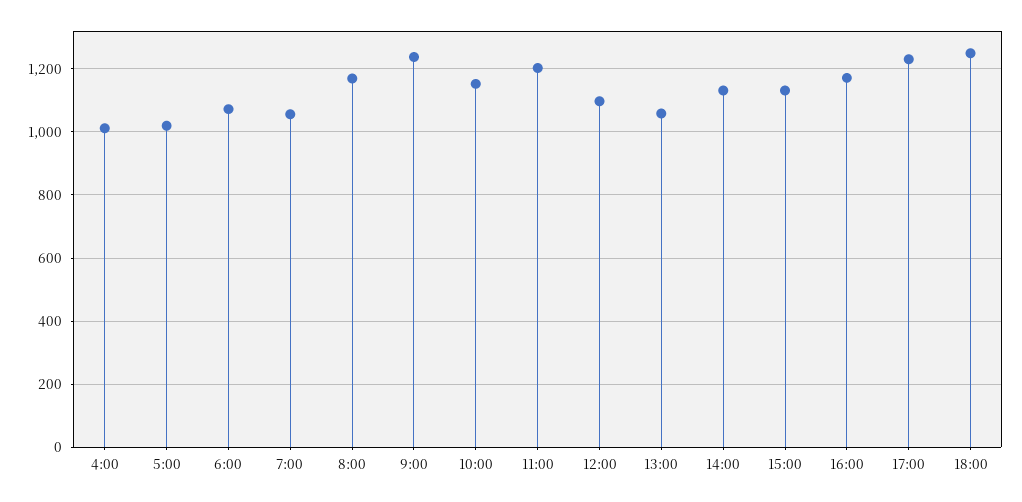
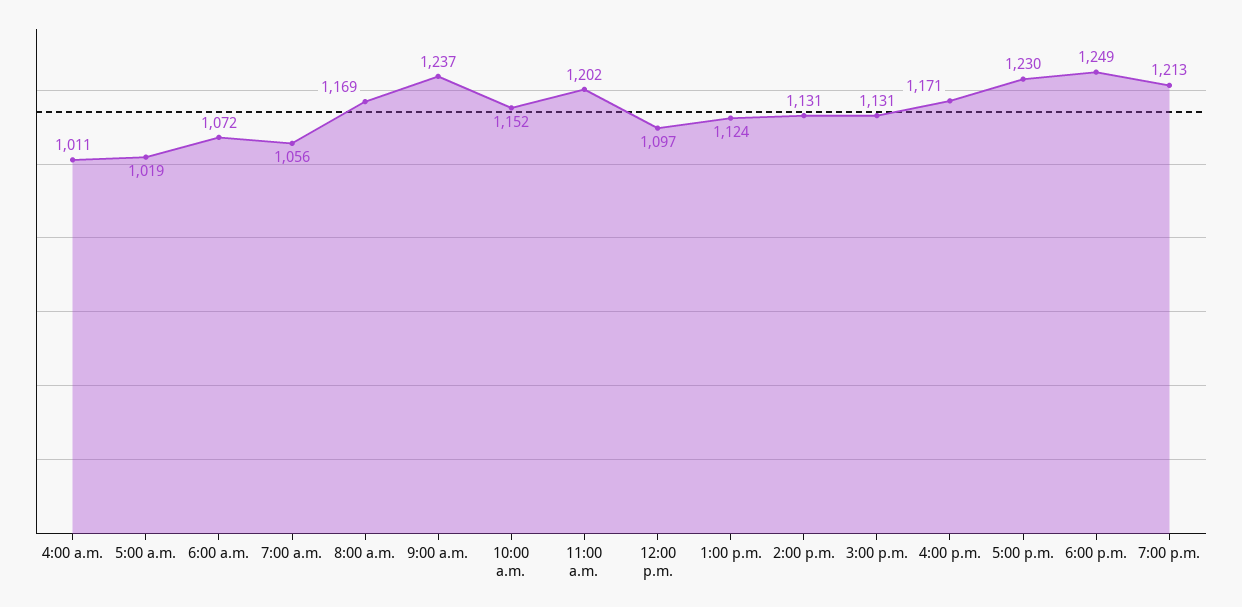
13:00: 1060 -> 1124
7:00 p.m.: none -> 1213

